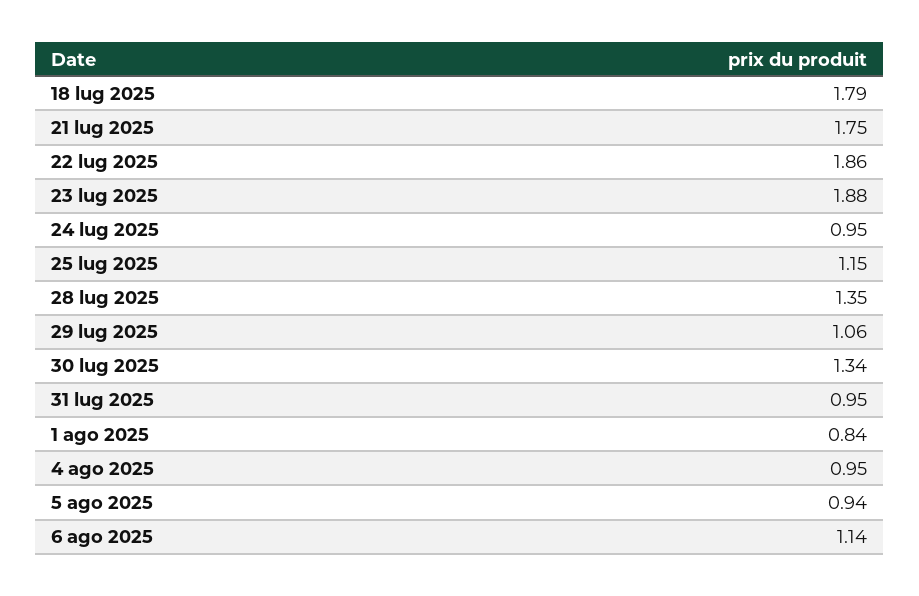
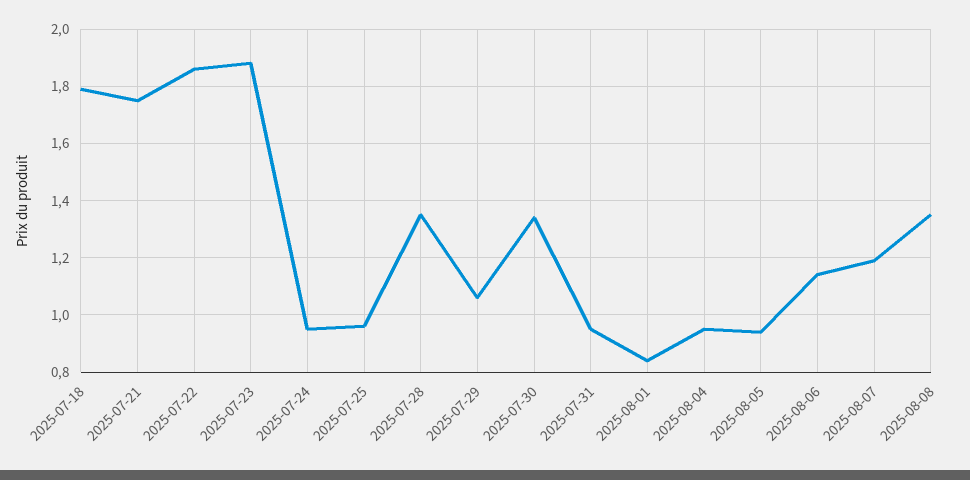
25 lug 2025: 1.15 -> 0.95
2025-08-07: none -> 1.2
2025-08-08: none -> 1.35

